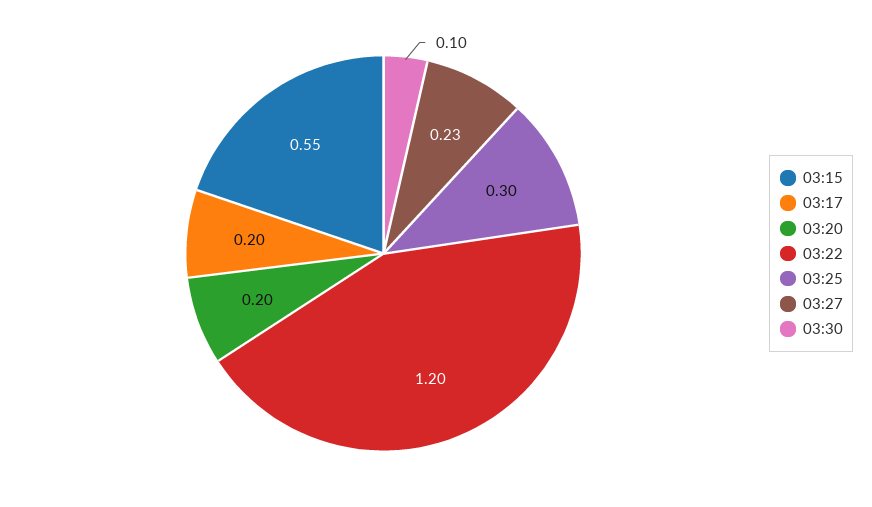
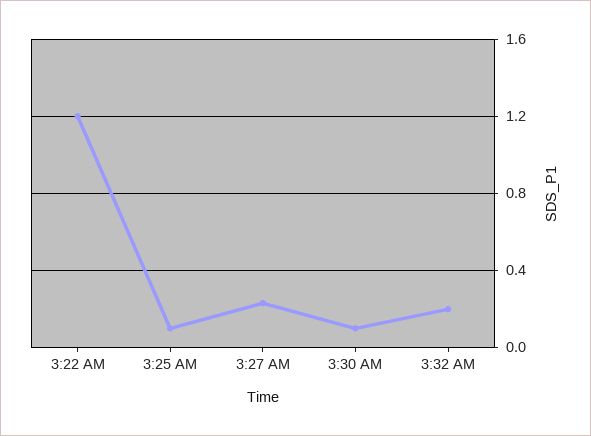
03:15: 0.55 -> none
03:17: 0.2 -> none
03:20: 0.2 -> none
03:25: 0.3 -> 0.1
3:32 AM: none -> 0.2

